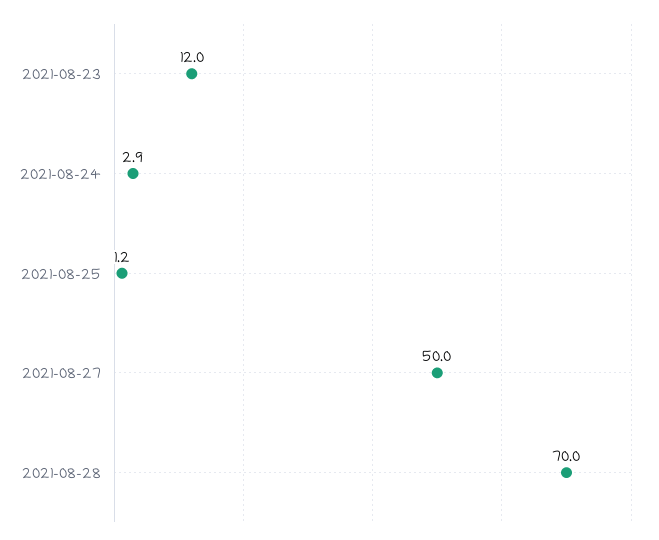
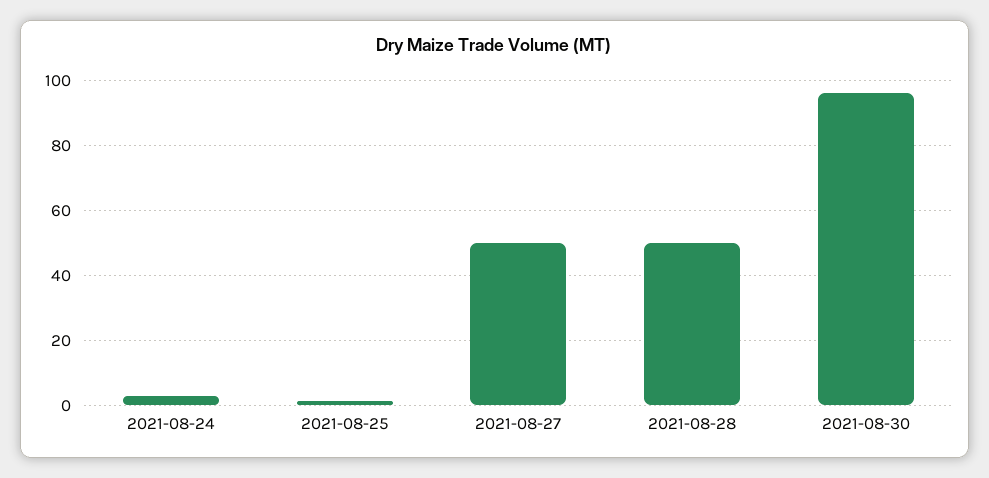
2021-08-23: 12 -> none
2021-08-28: 70 -> 50
2021-08-30: none -> 96

